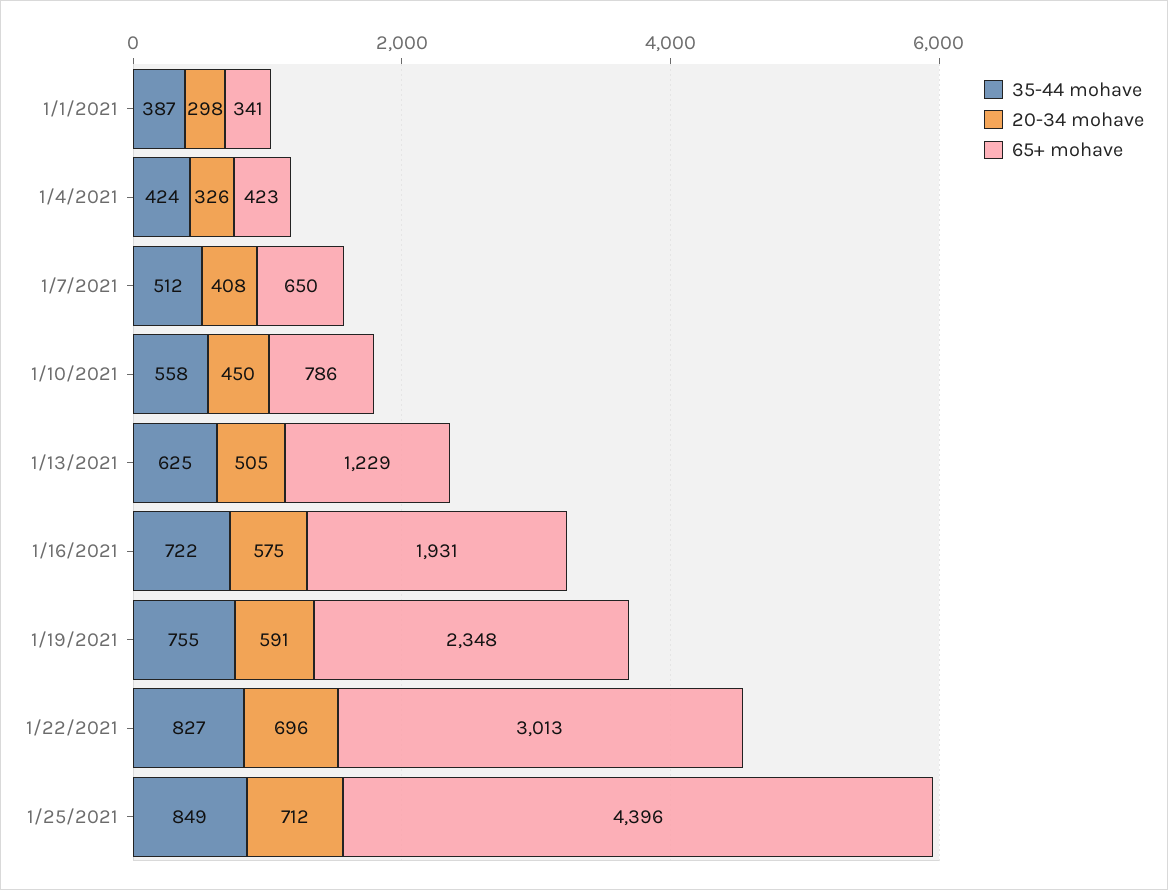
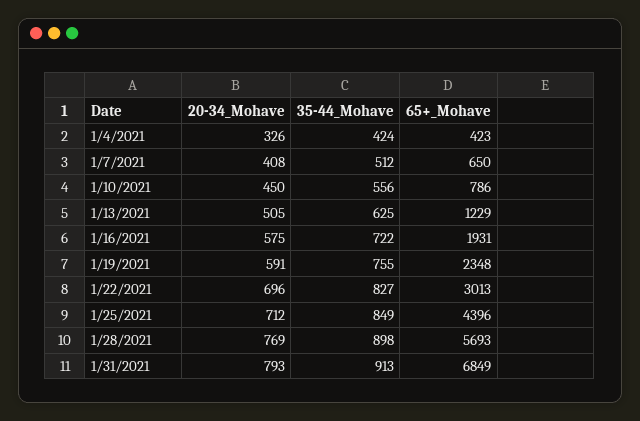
35-44 mohave, 1/1/2021: 387 -> none
20-34 mohave, 1/1/2021: 298 -> none
65+ mohave, 1/1/2021: 341 -> none
35-44 mohave, 1/10/2021: 558 -> 556
20-34 mohave, 1/28/2021: none -> 769
35-44 mohave, 1/28/2021: none -> 898
65+ mohave, 1/28/2021: none -> 5693
20-34 mohave, 1/31/2021: none -> 793
35-44 mohave, 1/31/2021: none -> 913
65+ mohave, 1/31/2021: none -> 6849

